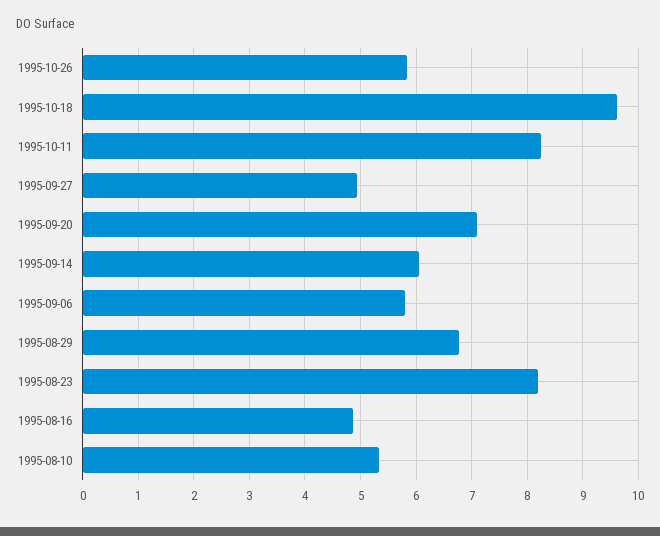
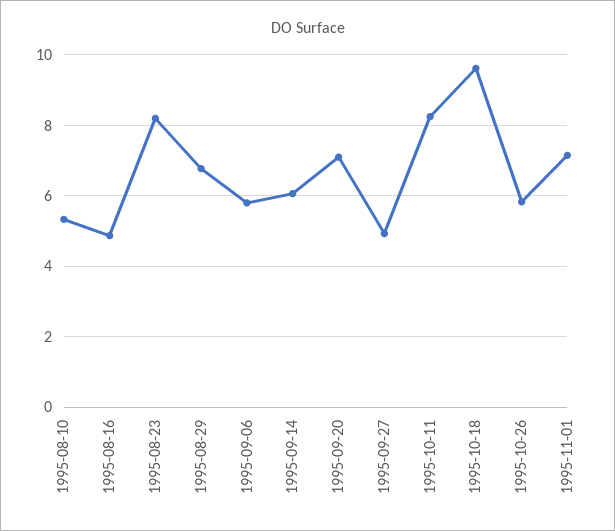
1995-11-01: none -> 7.2

